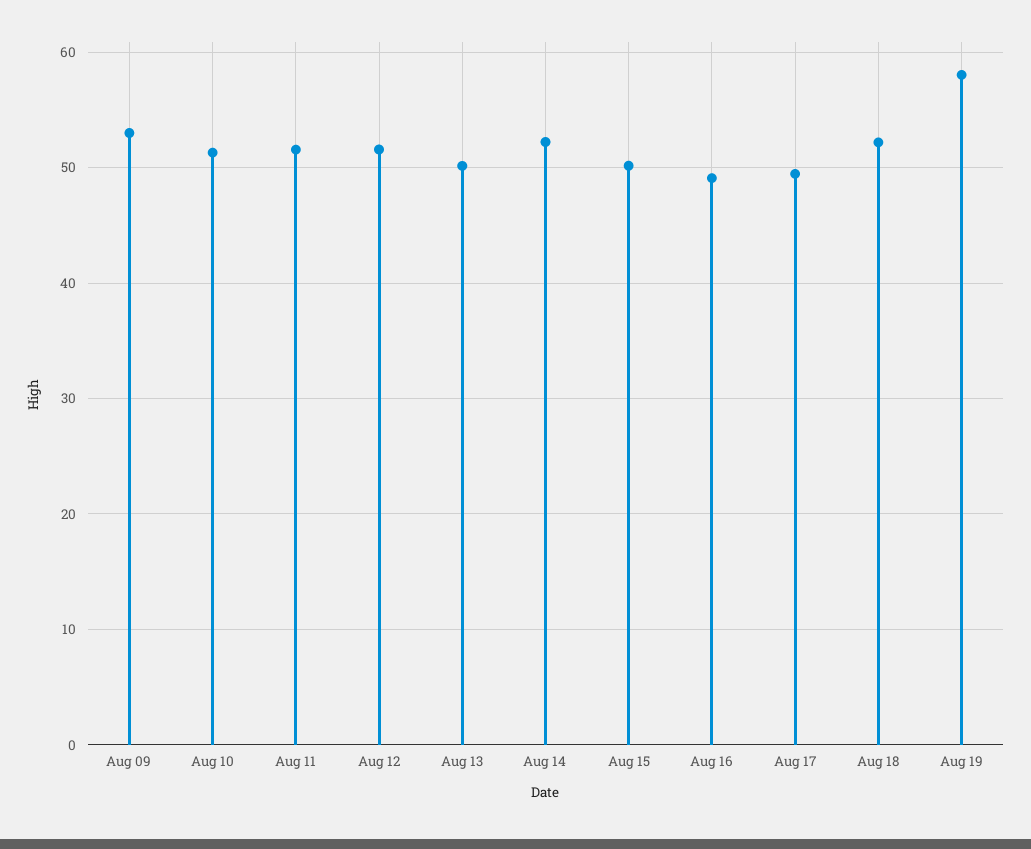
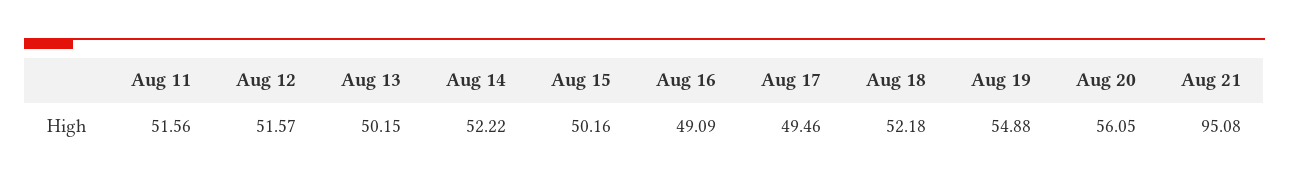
Aug 09: 53 -> none
Aug 10: 51 -> none
Aug 19: 58 -> 54.88
Aug 20: none -> 56.05
Aug 21: none -> 95.08

